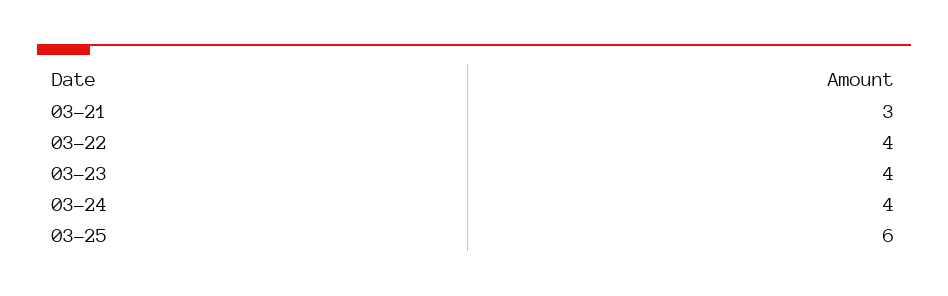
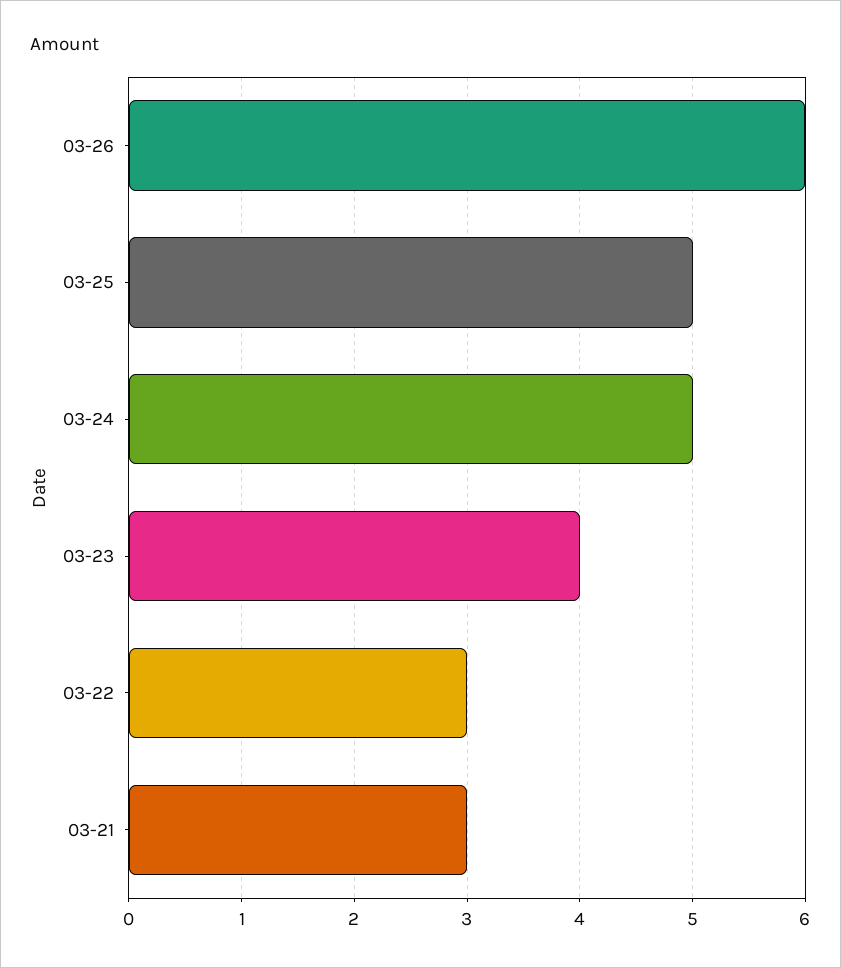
03-22: 4 -> 3
03-24: 4 -> 5
03-25: 6 -> 5
03-26: none -> 6

